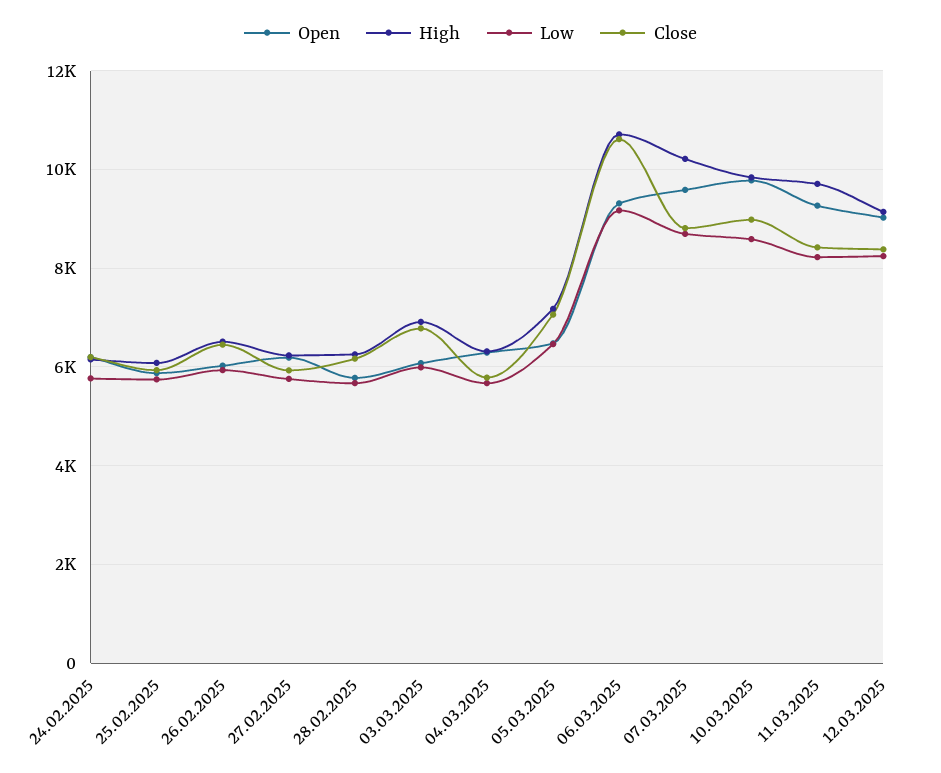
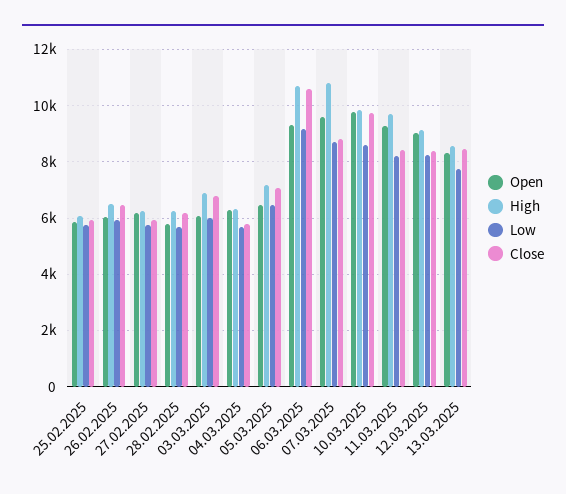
Open, 24.02.2025: 6200 -> none
High, 24.02.2025: 6200 -> none
Low, 24.02.2025: 5800 -> none
Close, 24.02.2025: 6200 -> none
High, 07.03.2025: 10200 -> 10750
Close, 10.03.2025: 9000 -> 9750
Open, 13.03.2025: none -> 8250
High, 13.03.2025: none -> 8500
Low, 13.03.2025: none -> 7750
Close, 13.03.2025: none -> 8500

